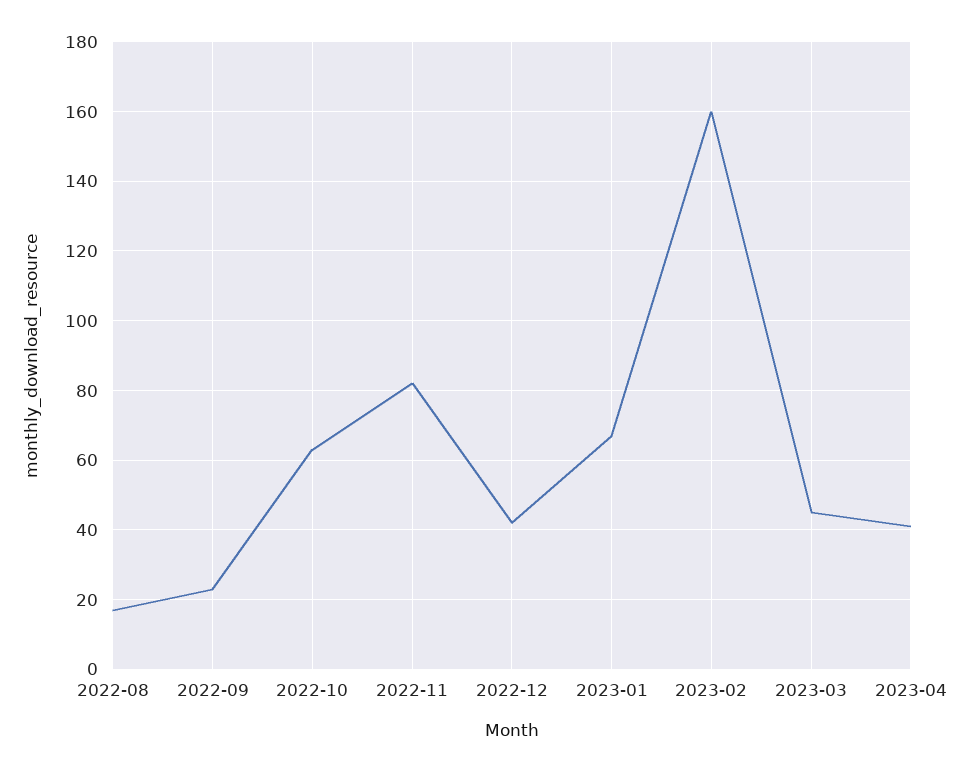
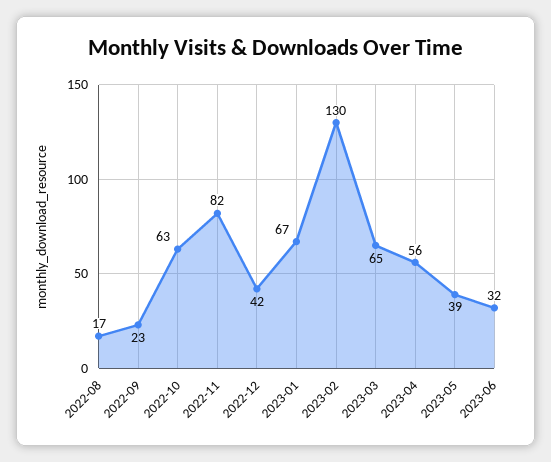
2023-02: 160 -> 130
2023-03: 45 -> 65
2023-04: 40 -> 56
2023-05: none -> 39
2023-06: none -> 32

